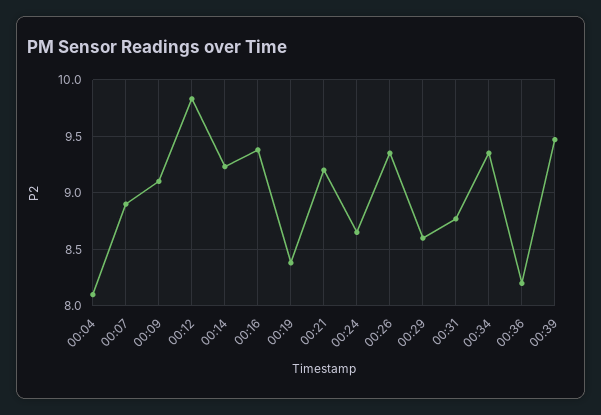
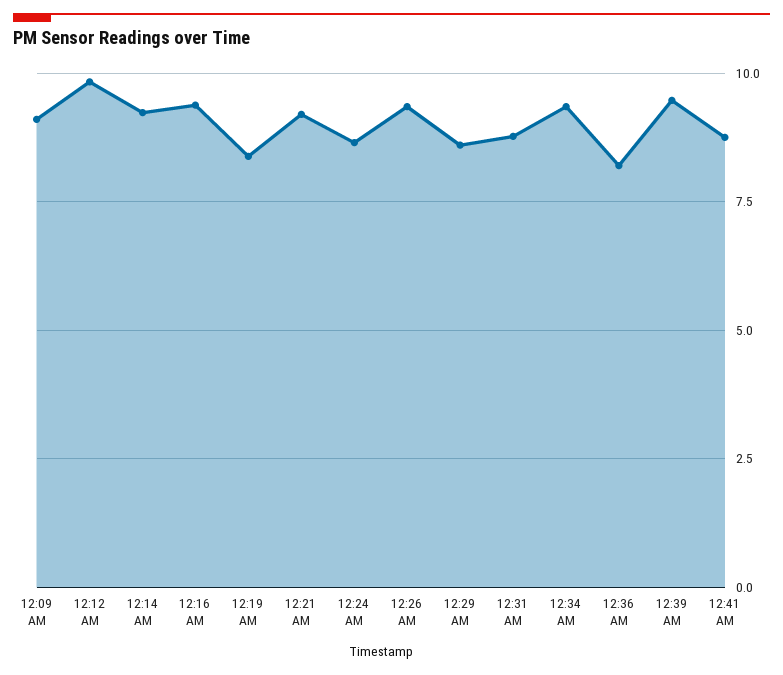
00:04: 8.1 -> none
00:07: 8.9 -> none
12:41 AM: none -> 8.75

